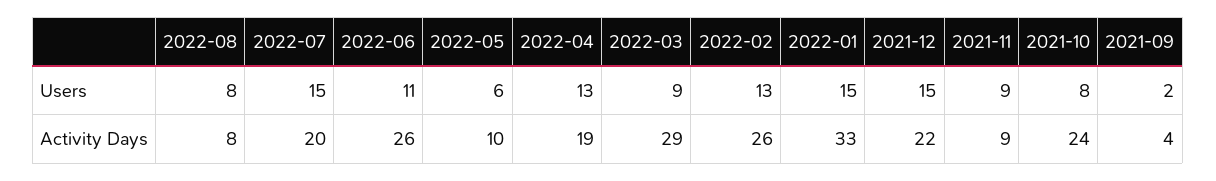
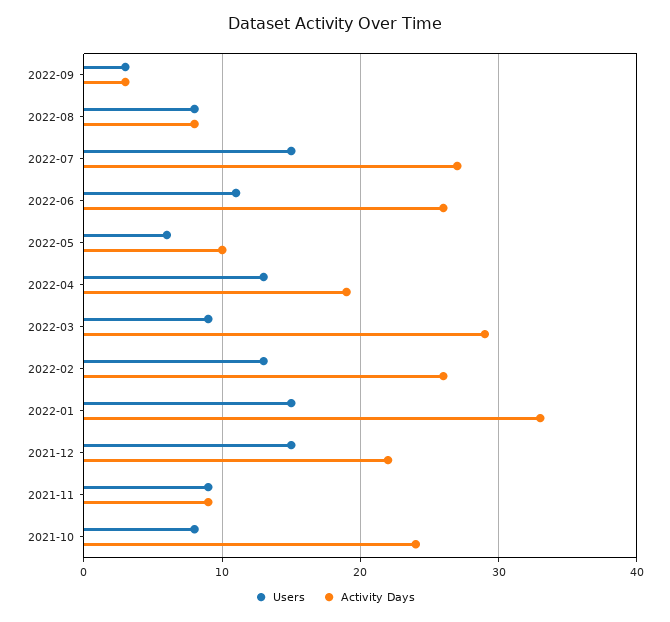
Users, 2021-09: 2 -> none
Activity Days, 2022-07: 20 -> 27
Activity Days, 2021-09: 4 -> none
Users, 2022-09: none -> 3
Activity Days, 2022-09: none -> 3

